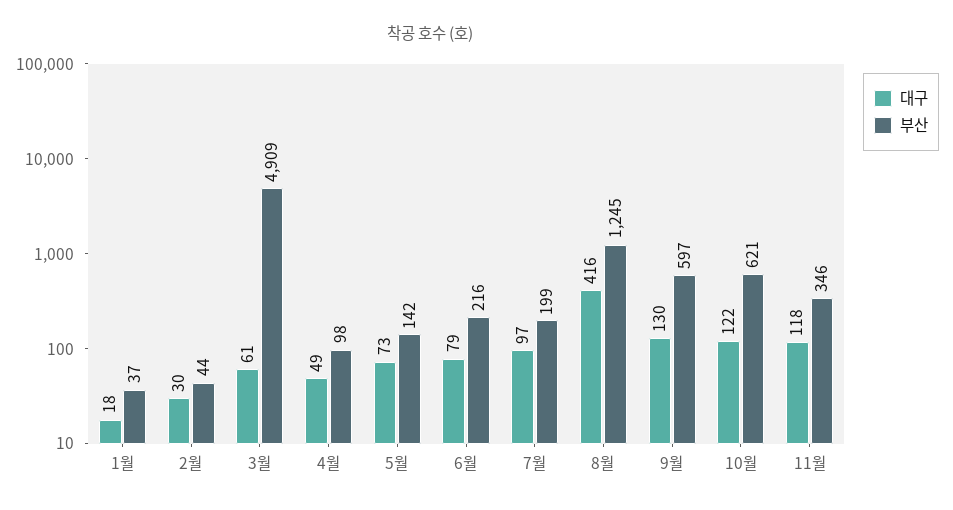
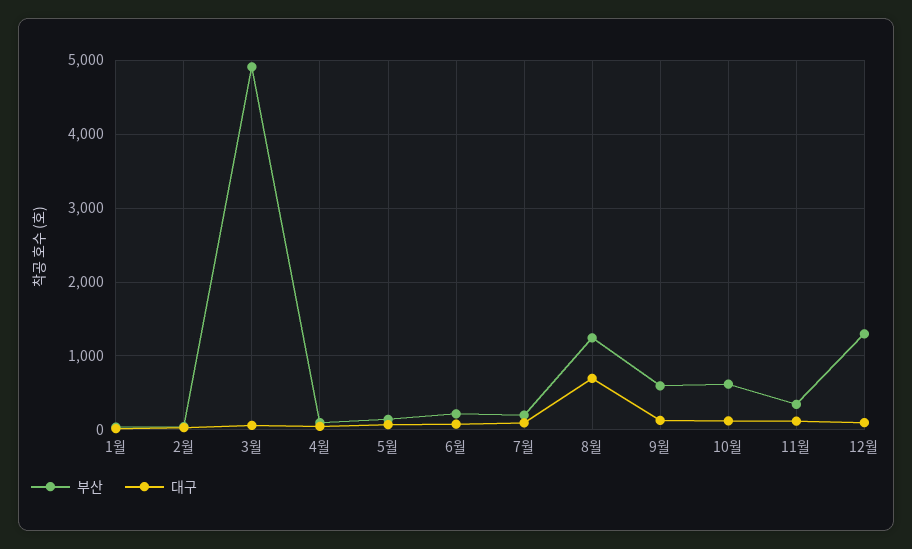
대구, 8월: 416 -> 700
부산, 12월: none -> 1300
대구, 12월: none -> 100

